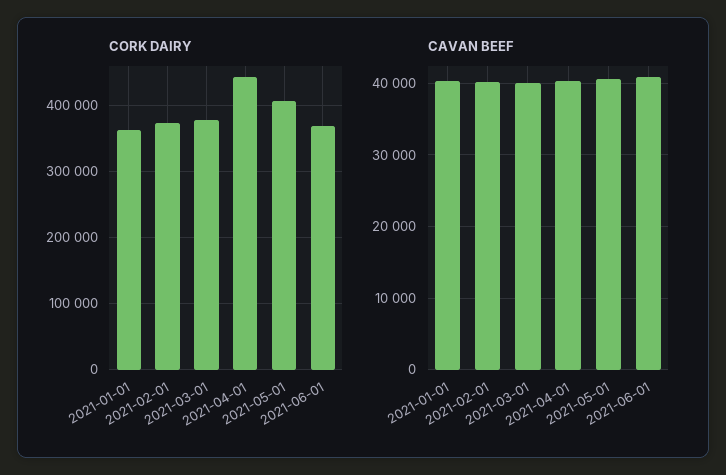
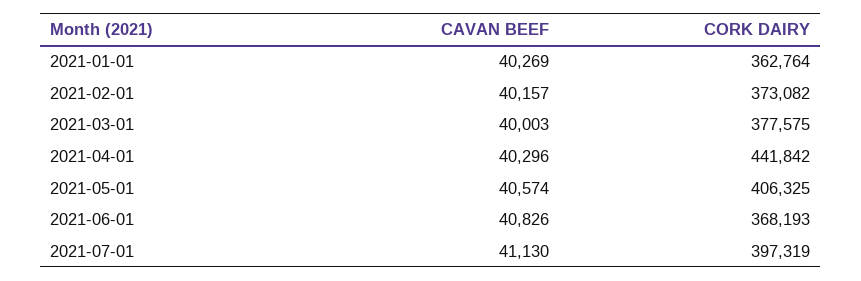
CAVAN BEEF, 2021-07-01: none -> 41130
CORK DAIRY, 2021-07-01: none -> 397319

